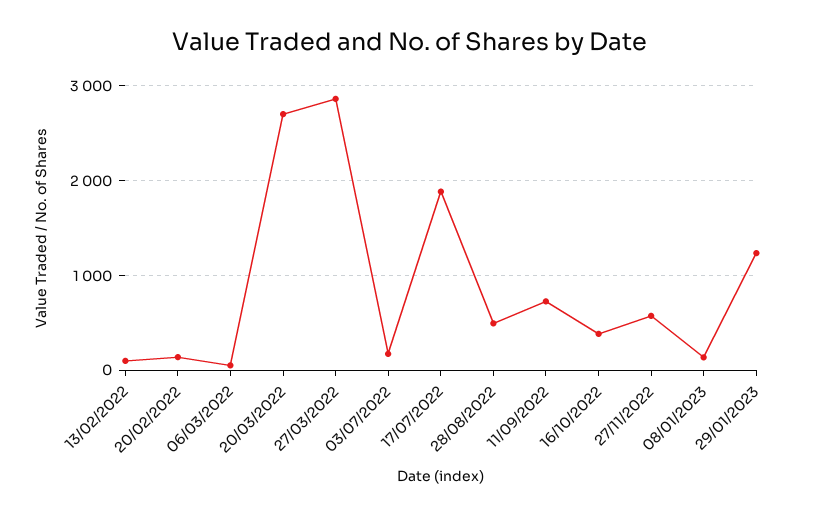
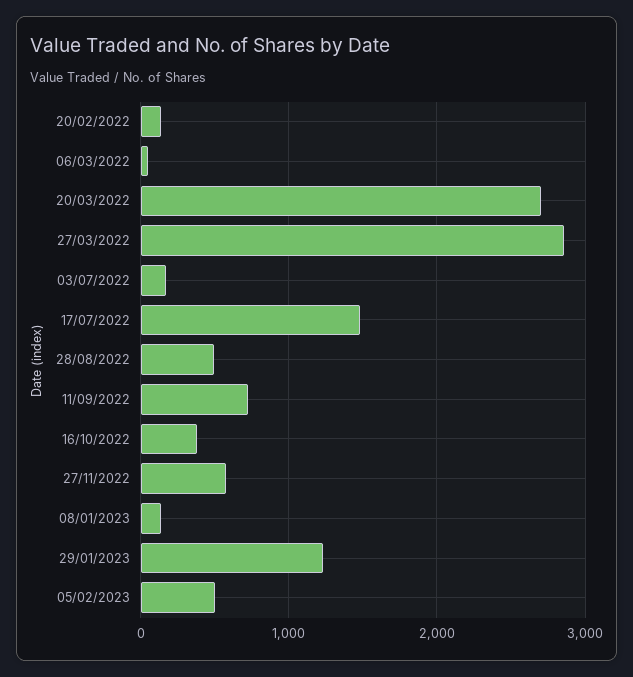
13/02/2022: 100 -> none
17/07/2022: 1900 -> 1500
05/02/2023: none -> 500

